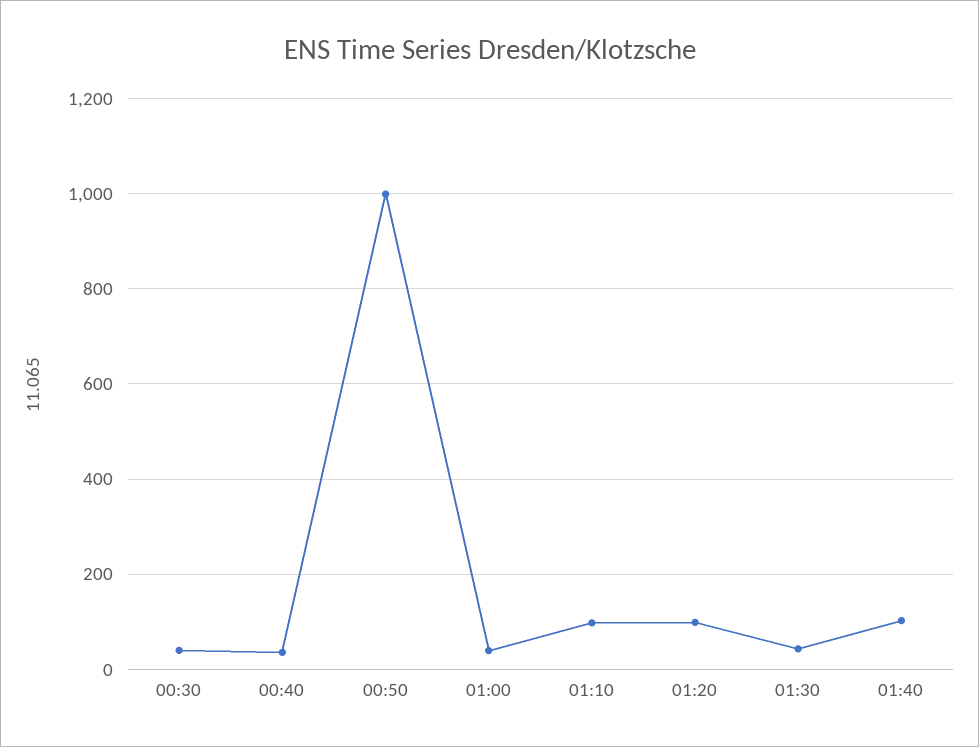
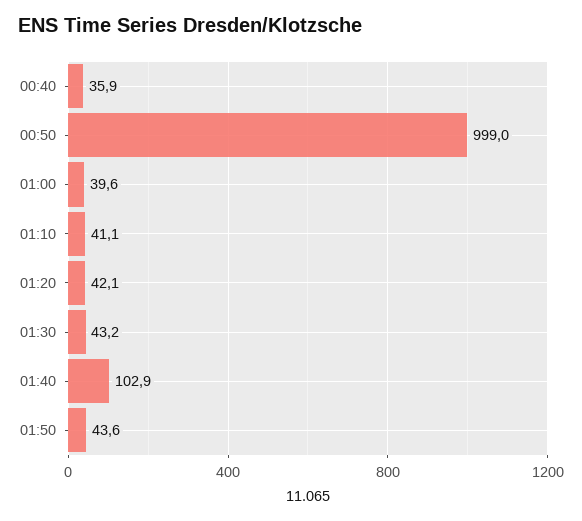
00:30: 40 -> none
01:10: 100 -> 41.1
01:20: 100 -> 42.1
01:50: none -> 43.6

